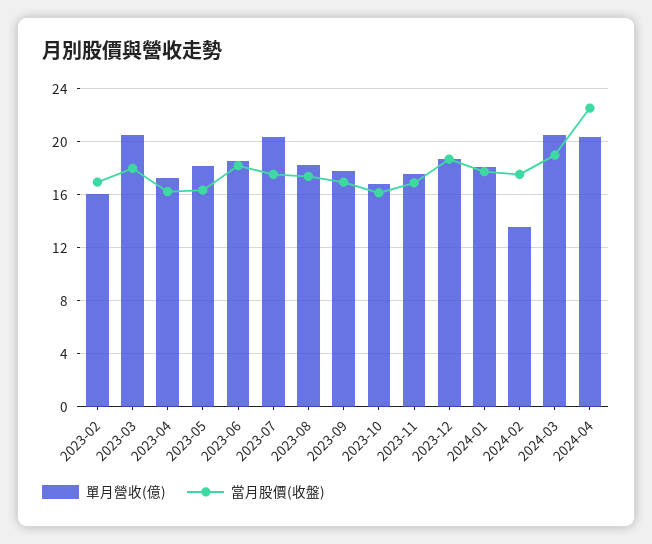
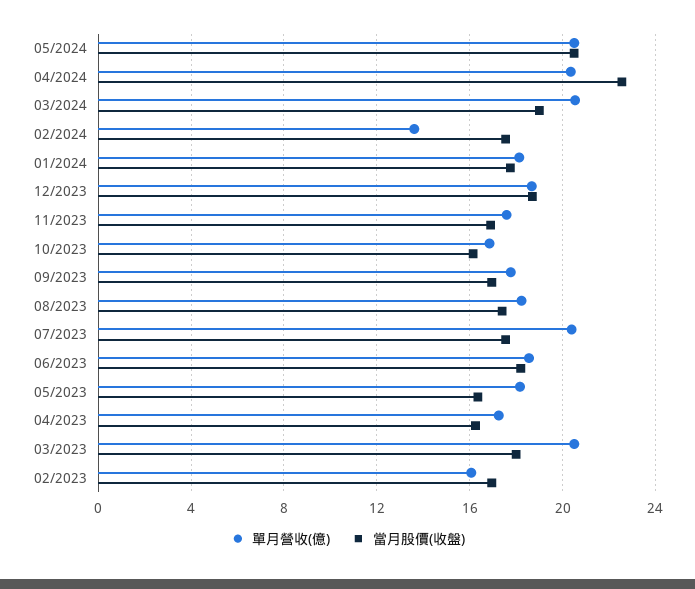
單月營收(億), 05/2024: none -> 20.5
當月股價(收盤), 05/2024: none -> 20.5

